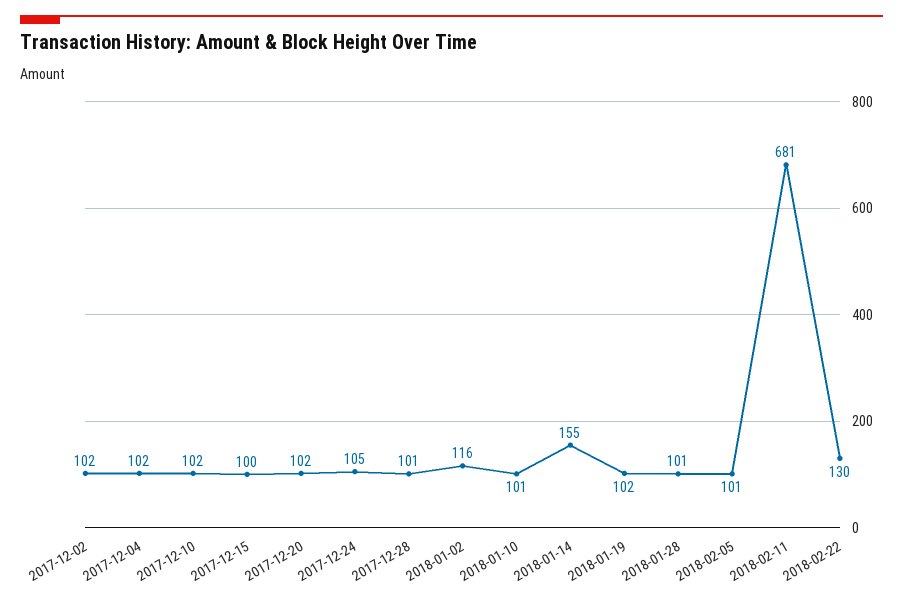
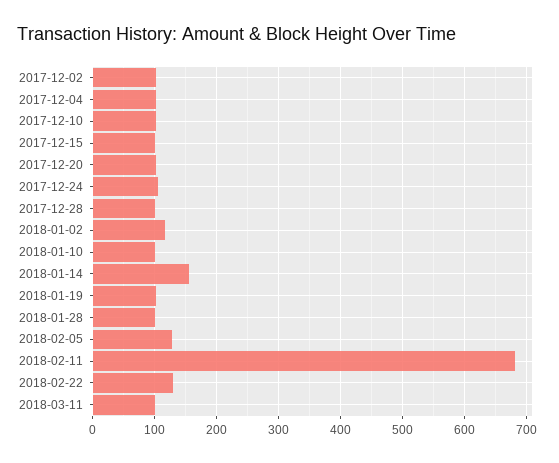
2018-02-05: 101 -> 130
2018-03-11: none -> 100

